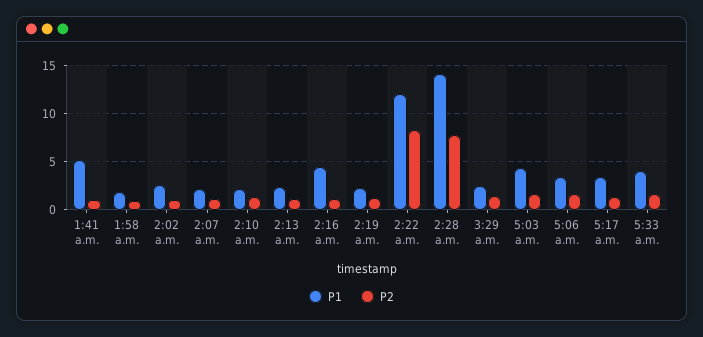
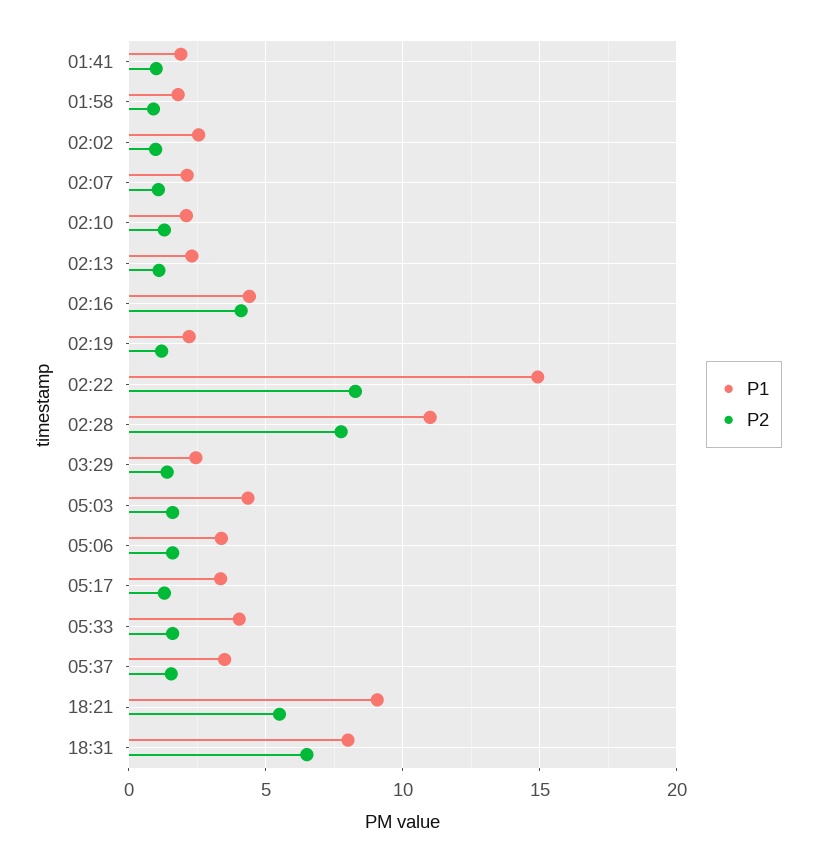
P1, 1:41 a.m.: 5 -> 2
P2, 2:16 a.m.: 1 -> 4
P1, 2:22 a.m.: 12 -> 15
P1, 2:28 a.m.: 14 -> 11
P1, 05:37: none -> 3.5
P2, 05:37: none -> 1.5
P1, 18:21: none -> 9
P2, 18:21: none -> 5.5
P1, 18:31: none -> 8
P2, 18:31: none -> 6.5

